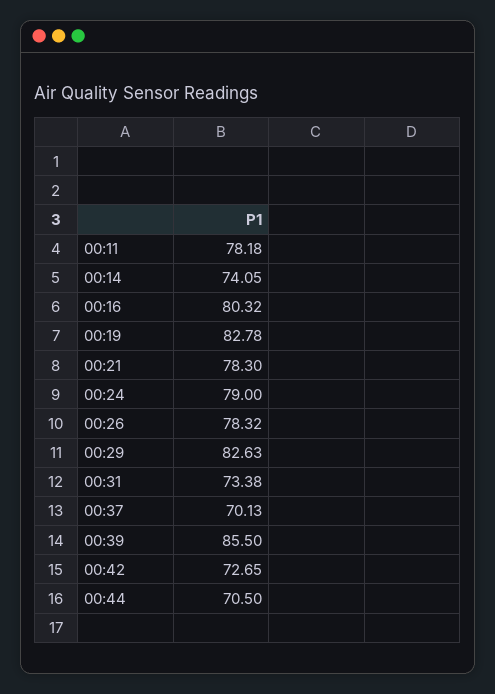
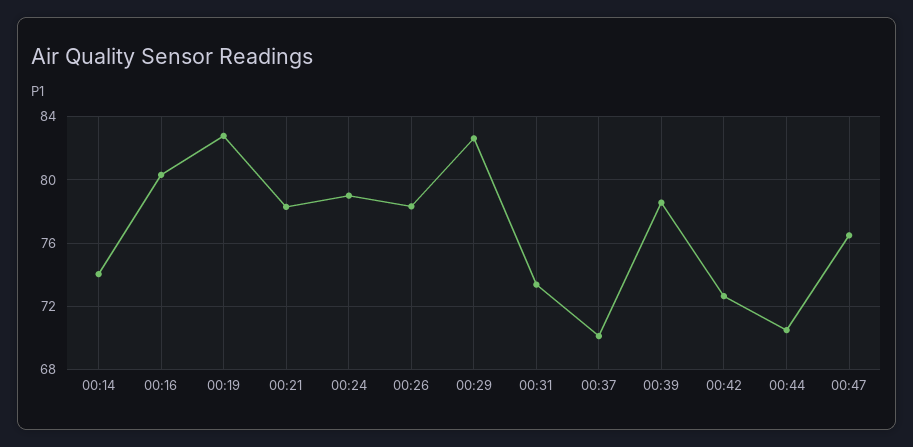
00:11: 78.18 -> none
00:39: 85.5 -> 78.5
00:47: none -> 76.5

